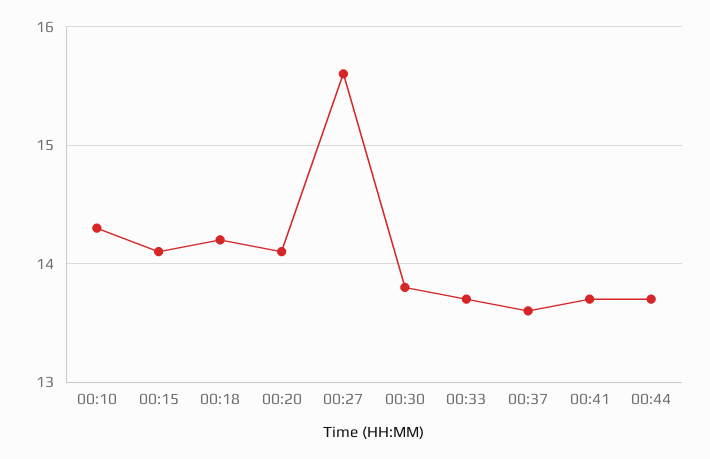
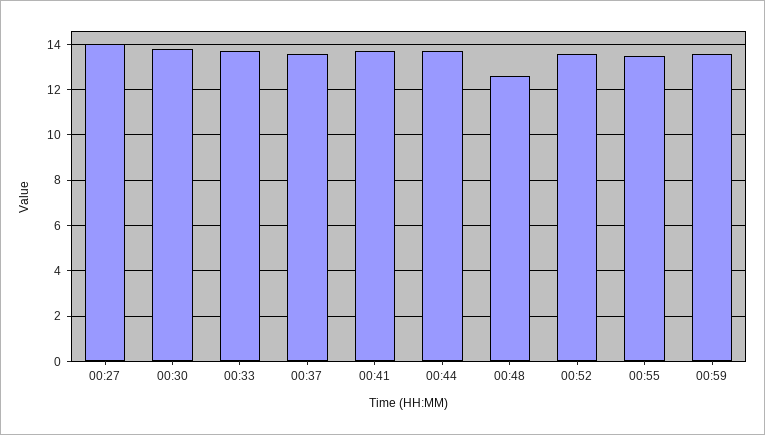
00:10: 14.3 -> none
00:15: 14.1 -> none
00:18: 14.2 -> none
00:20: 14.1 -> none
00:27: 15.6 -> 14
00:48: none -> 12.5
00:52: none -> 13.5
00:55: none -> 13.5
00:59: none -> 13.5

